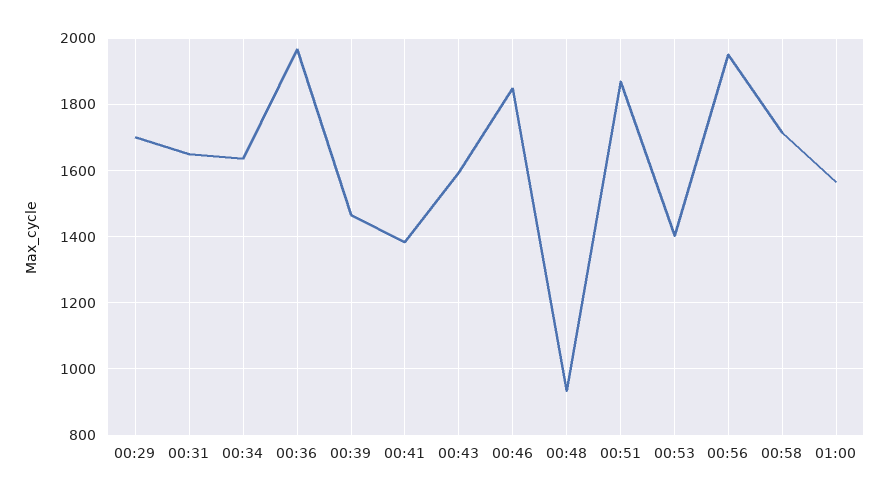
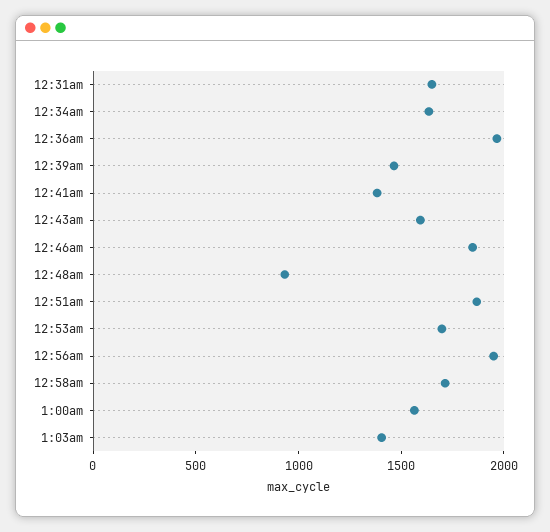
00:29: 1700 -> none
00:53: 1400 -> 1700
1:03am: none -> 1400

